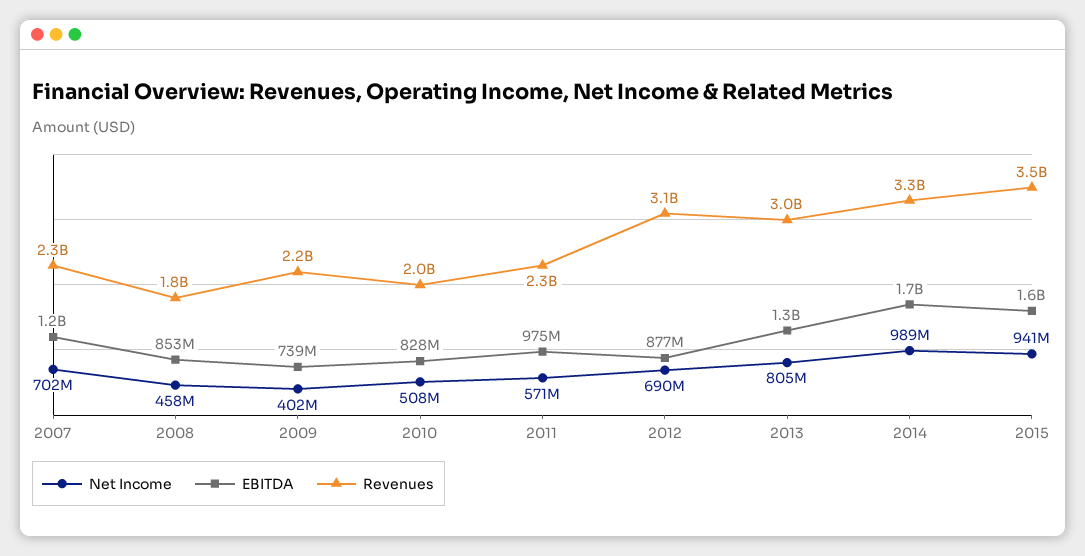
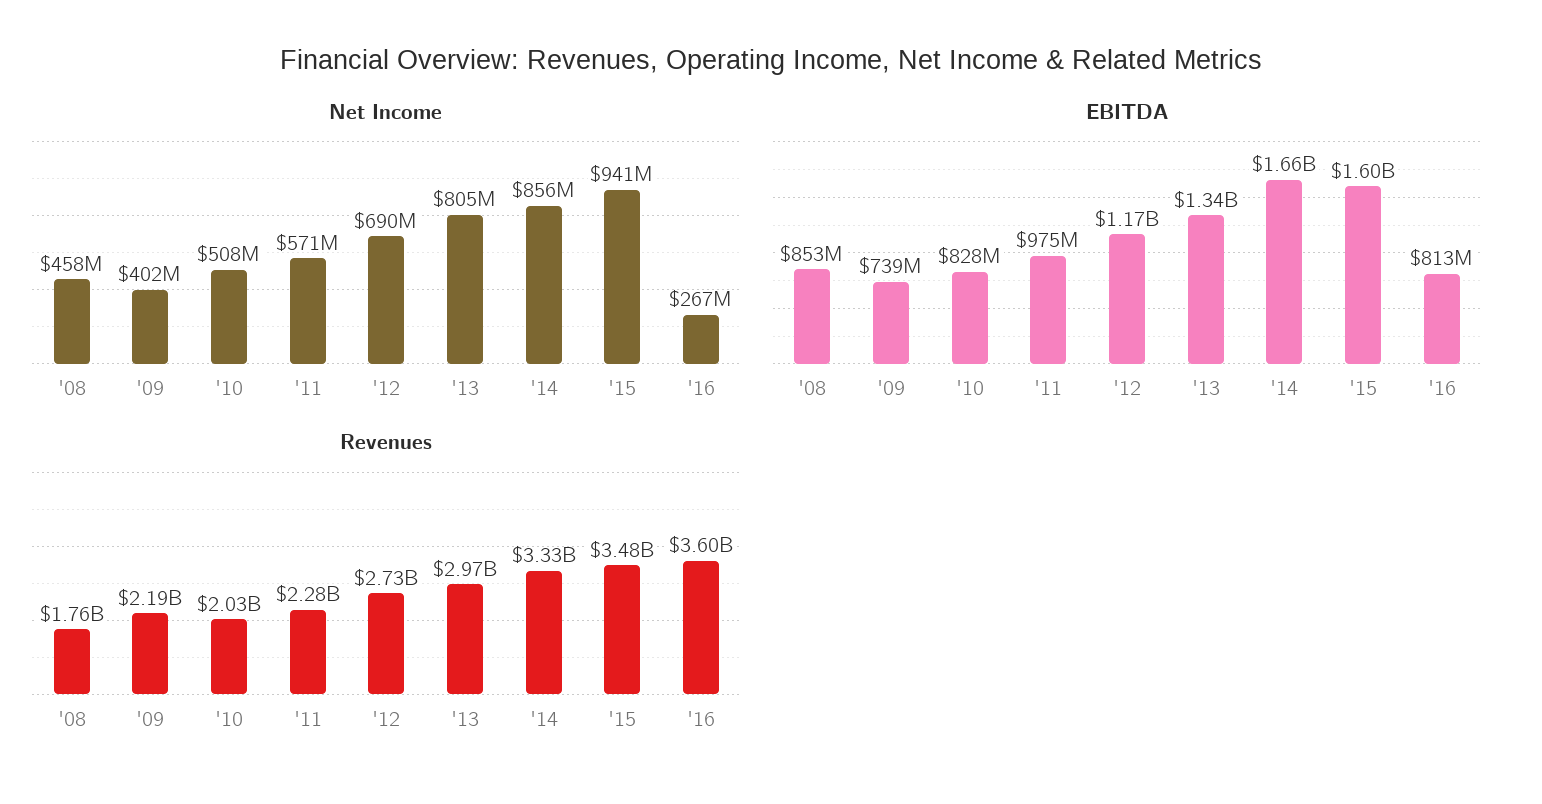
Net Income, 2007: 702000000 -> none
EBITDA, 2007: 1200000000 -> none
Revenues, 2007: 2300000000 -> none
EBITDA, 2012: 877000000 -> 1170000000
Revenues, 2012: 3100000000 -> 2730000000
Net Income, 2014: 989000000 -> 856000000
Net Income, '16: none -> 267000000
EBITDA, '16: none -> 813000000
Revenues, '16: none -> 3600000000

